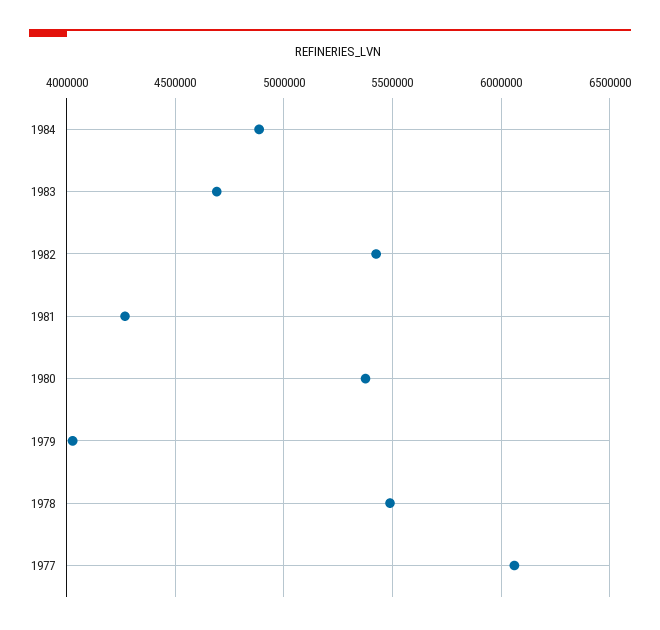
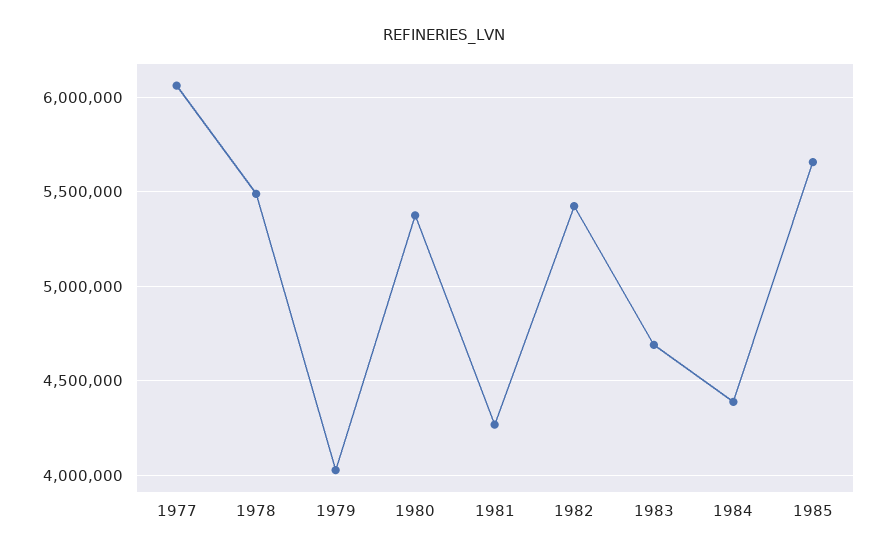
1984: 4900000 -> 4400000
1985: none -> 5650000

